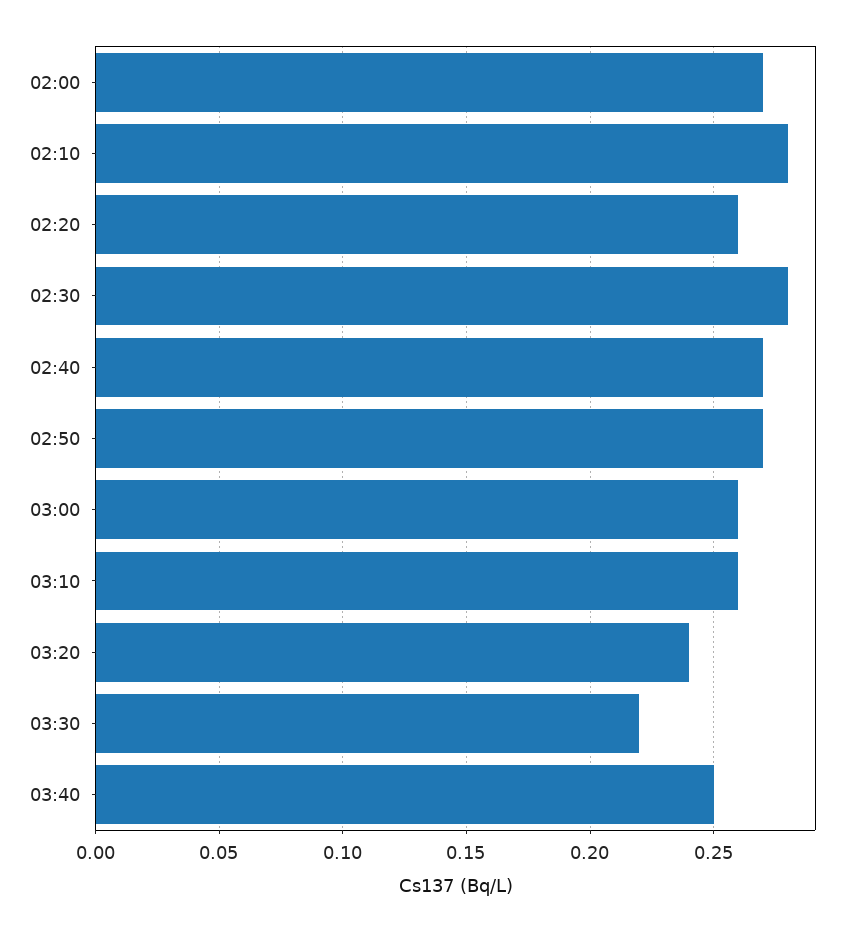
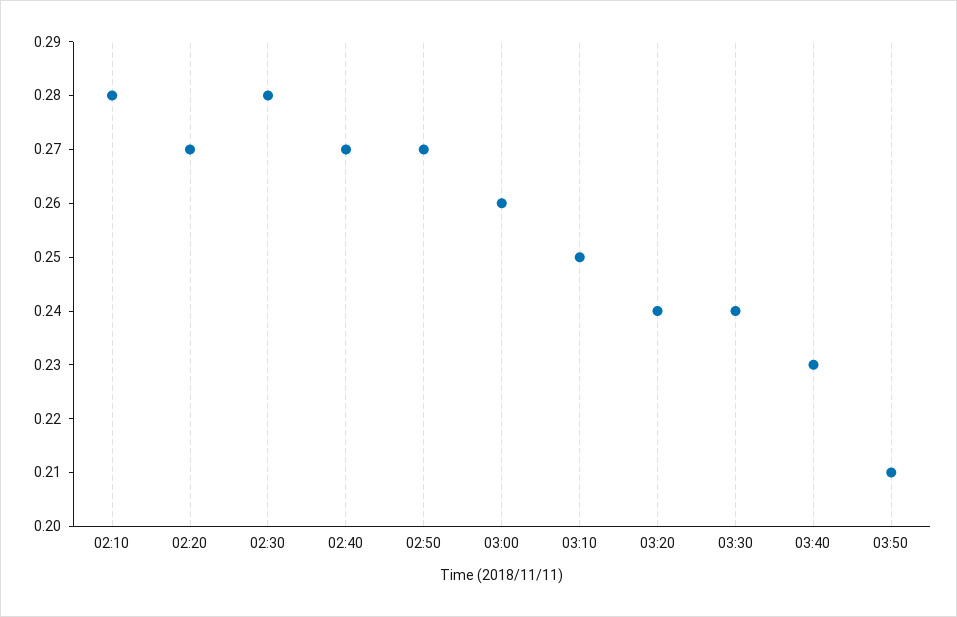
02:00: 0.27 -> none
02:20: 0.26 -> 0.27
03:10: 0.26 -> 0.25
03:30: 0.22 -> 0.24
03:40: 0.25 -> 0.23
03:50: none -> 0.21

